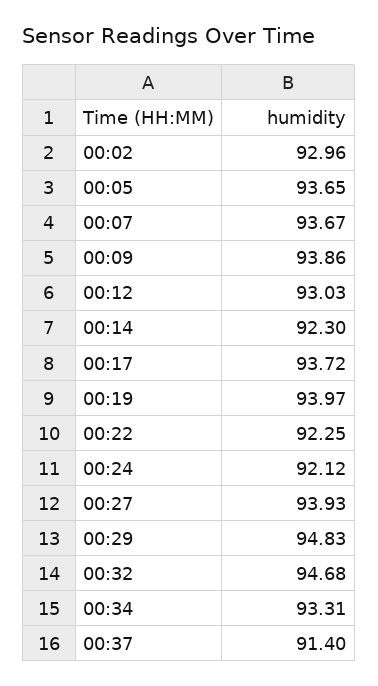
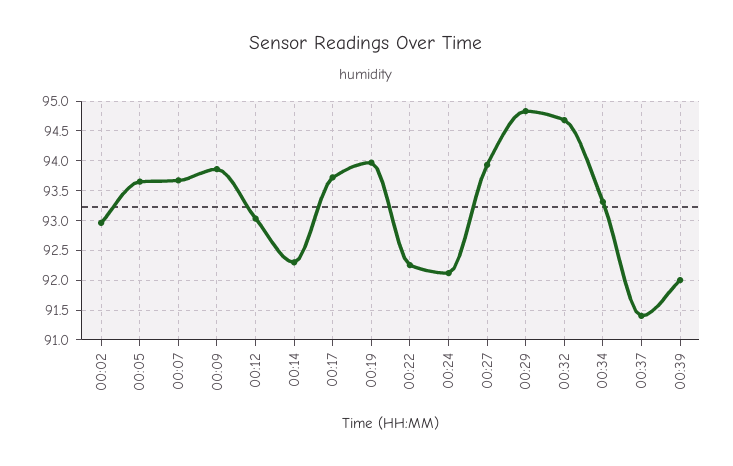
00:39: none -> 92

